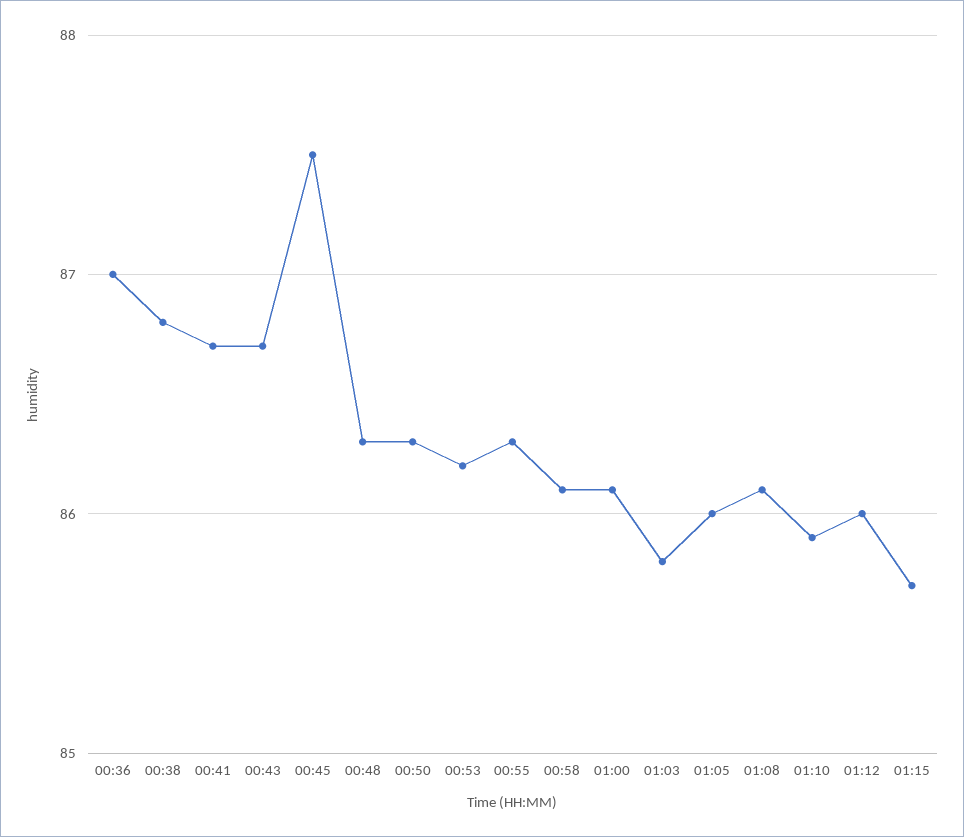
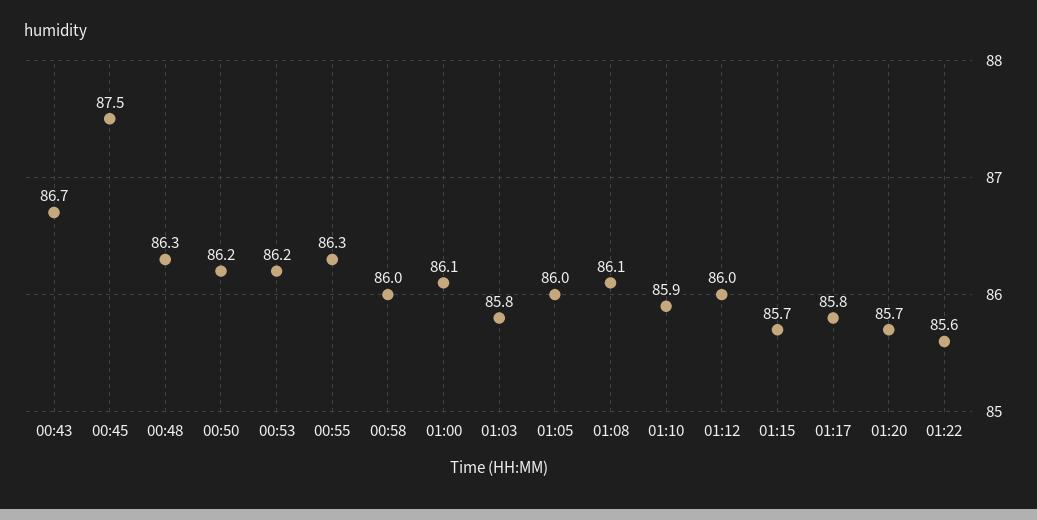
00:36: 87 -> none
00:38: 86.8 -> none
00:41: 86.7 -> none
00:50: 86.3 -> 86.2
00:58: 86.1 -> 86
01:17: none -> 85.8
01:20: none -> 85.7
01:22: none -> 85.6

